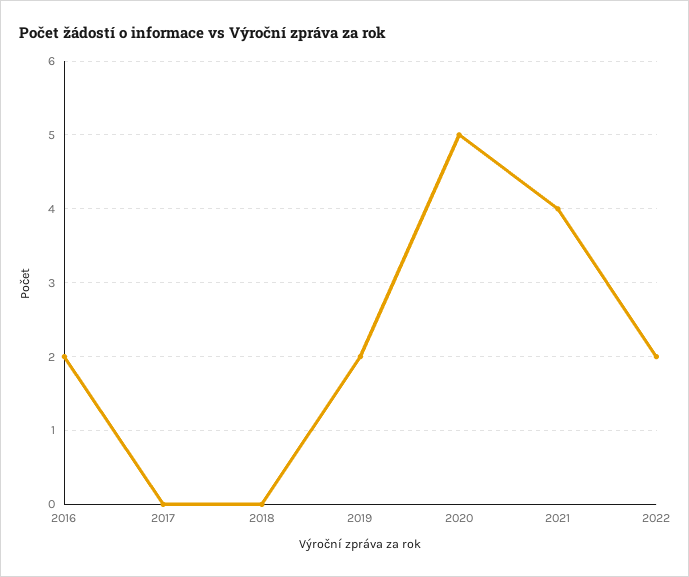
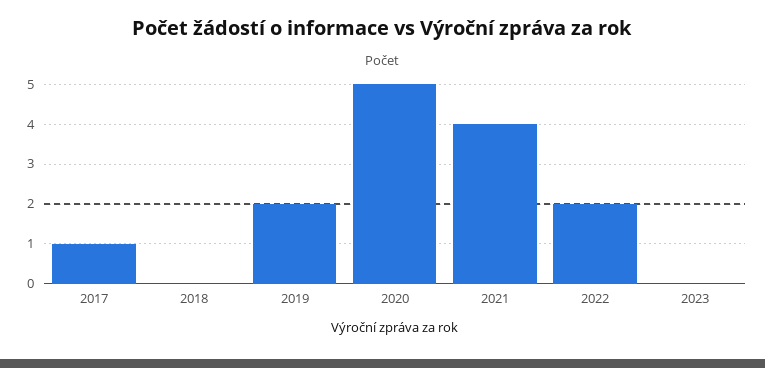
2016: 2 -> none
2017: 0 -> 1
2023: none -> 0

